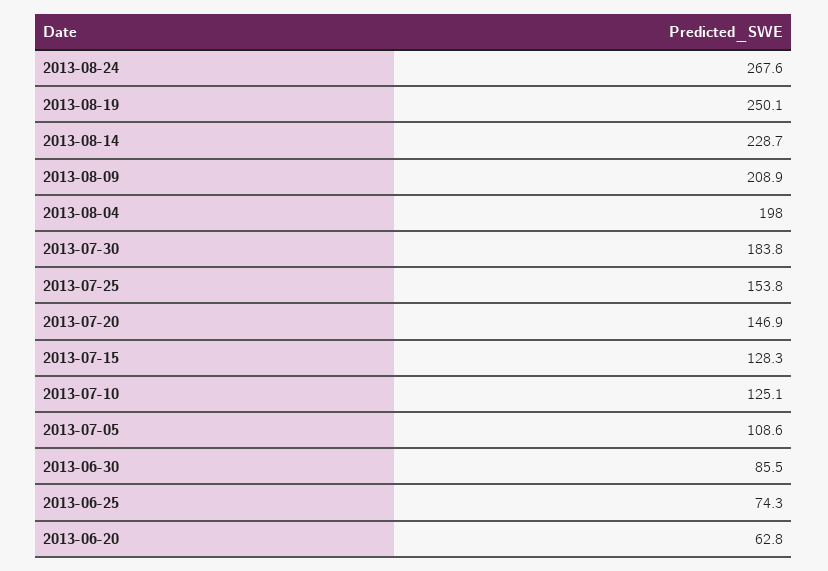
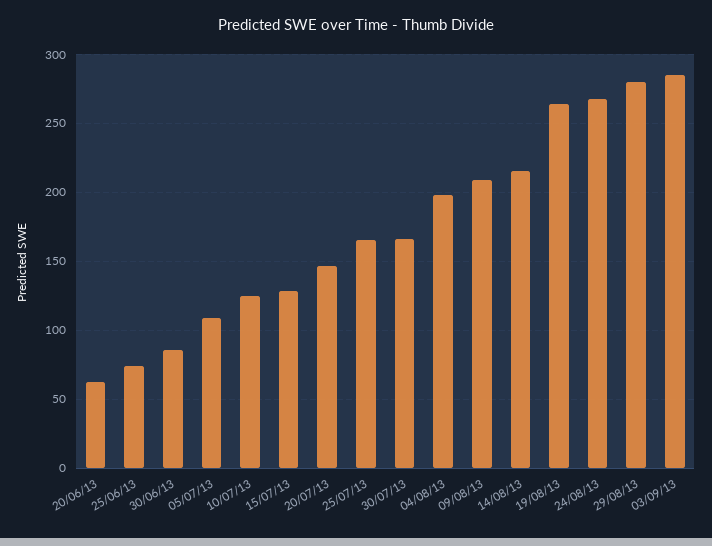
2013-08-19: 250.1 -> 265
2013-08-14: 228.7 -> 215
2013-07-30: 183.8 -> 165
2013-07-25: 153.8 -> 165
29/08/13: none -> 280
03/09/13: none -> 285

